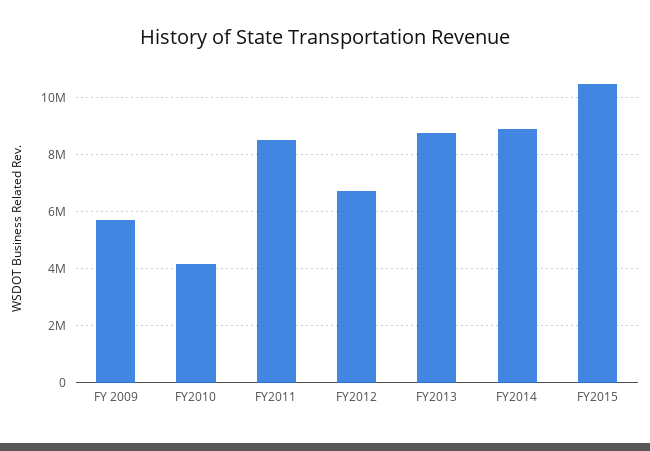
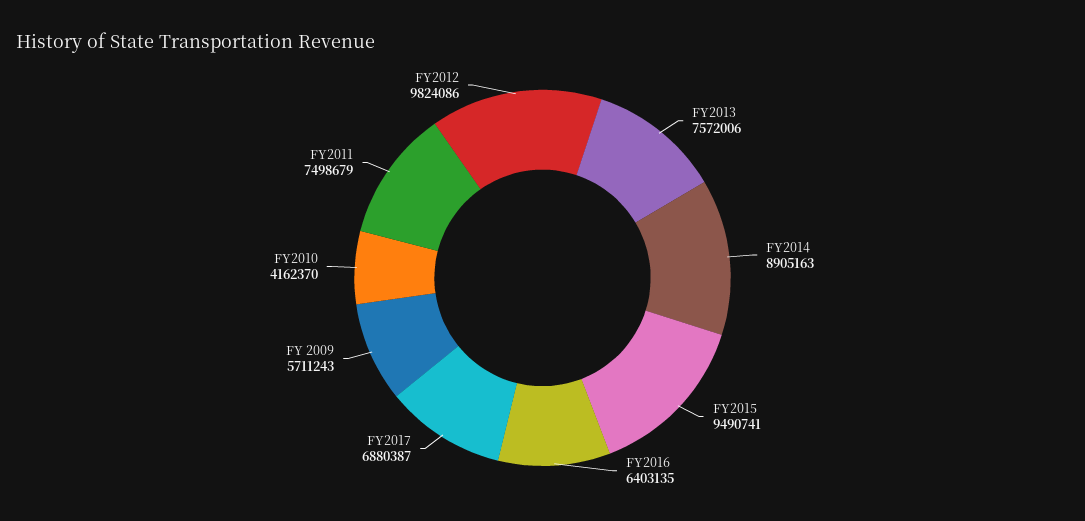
FY2011: 8500000 -> 7498679
FY2012: 6750000 -> 9824086
FY2013: 8750000 -> 7572006
FY2015: 10500000 -> 9490741
FY2016: none -> 6403135
FY2017: none -> 6880387

